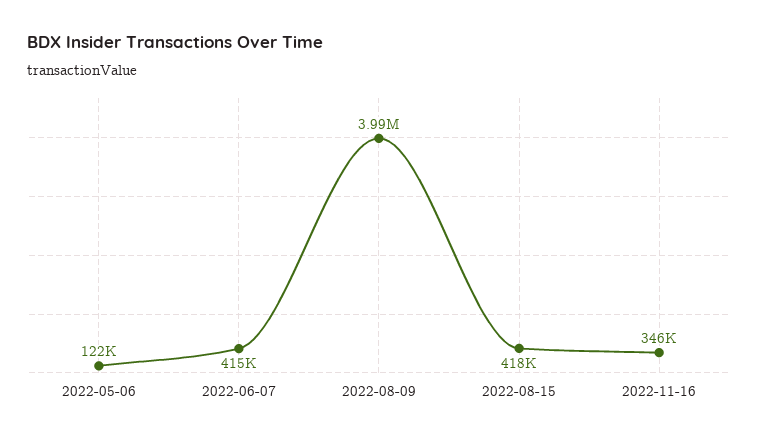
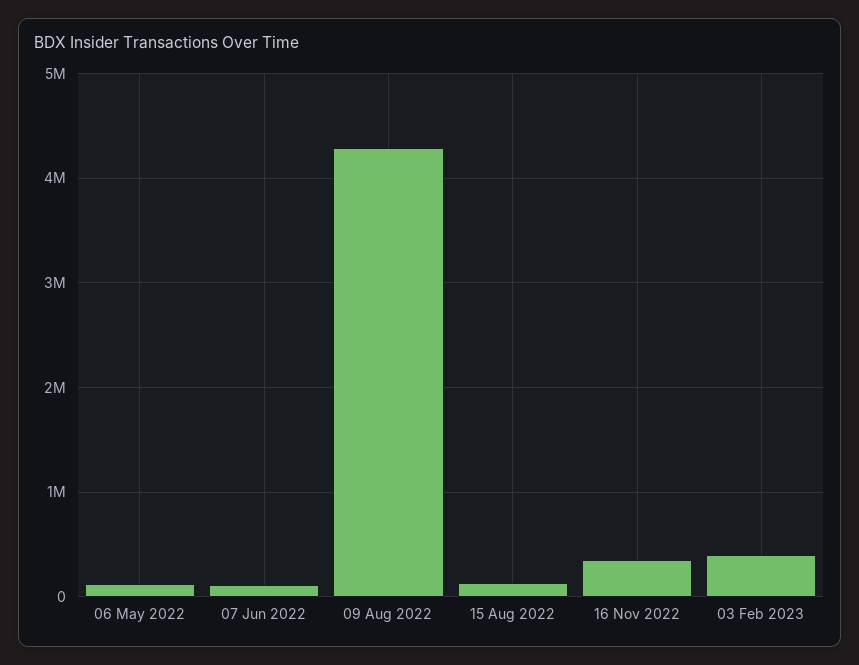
2022-06-07: 415000 -> 100000
2022-08-09: 3990000 -> 4300000
2022-08-15: 418000 -> 100000
03 Feb 2023: none -> 400000

